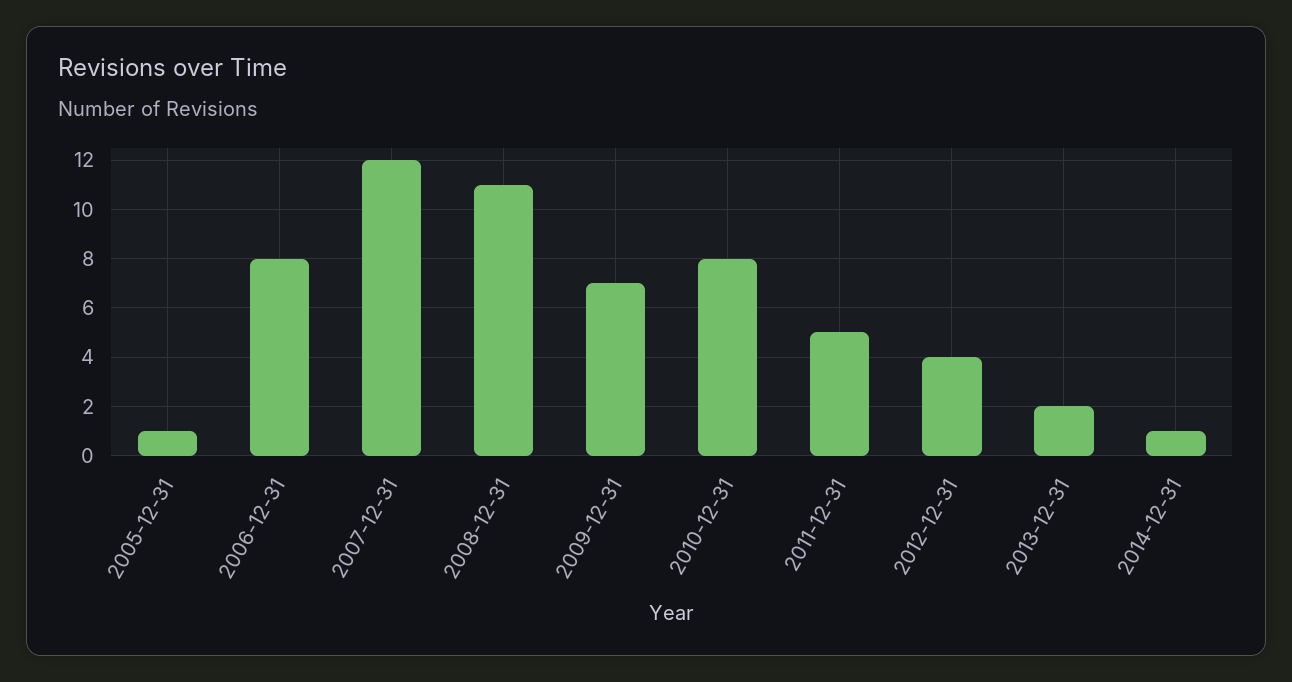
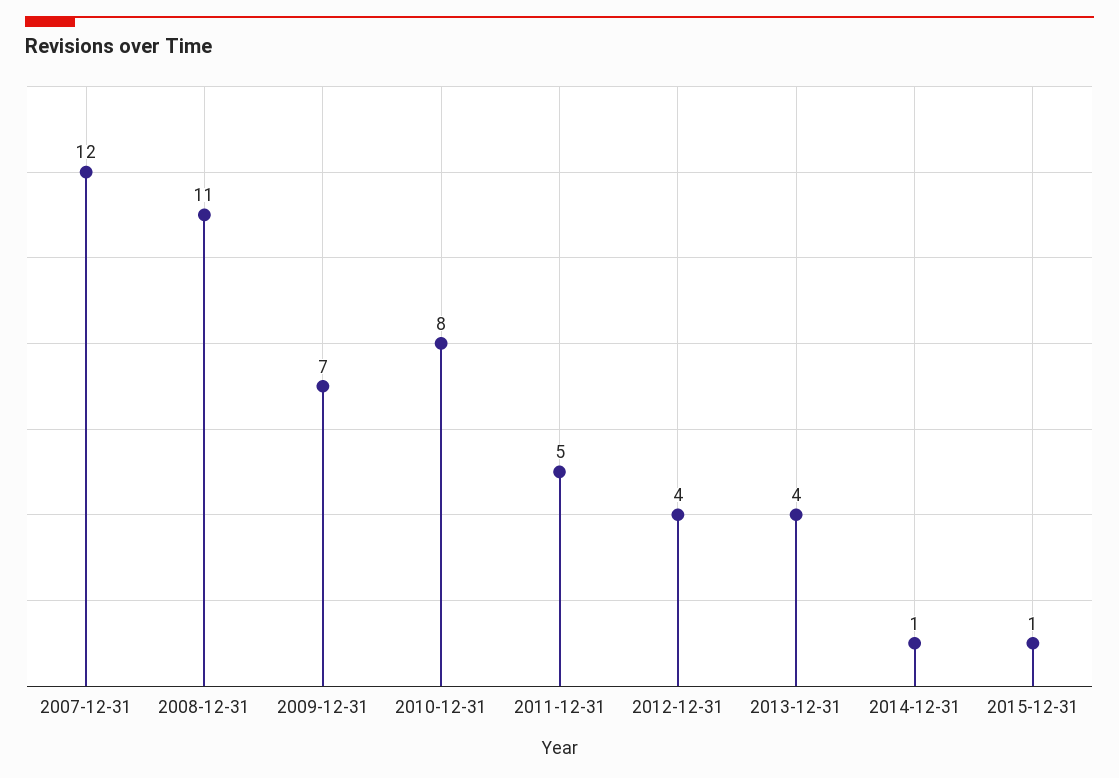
2005-12-31: 1 -> none
2006-12-31: 8 -> none
2013-12-31: 2 -> 4
2015-12-31: none -> 1

